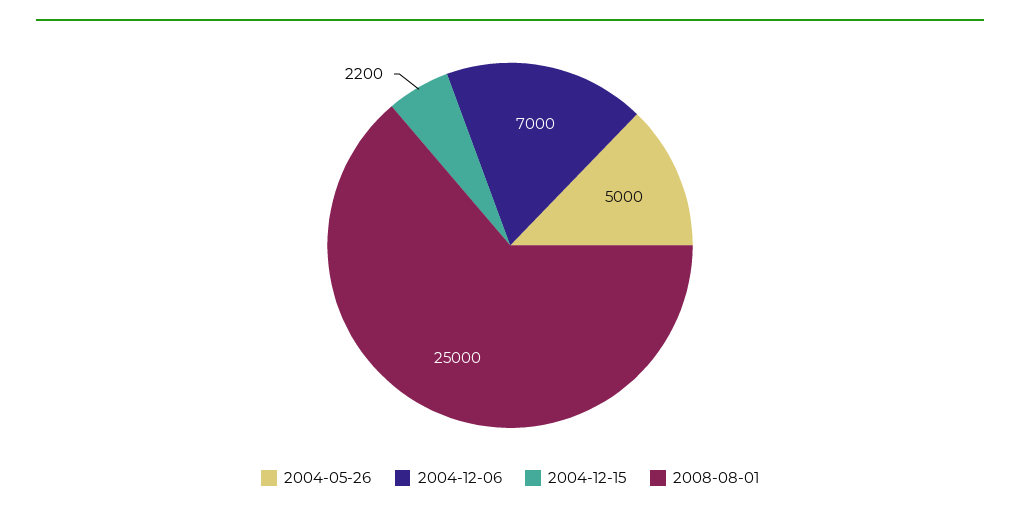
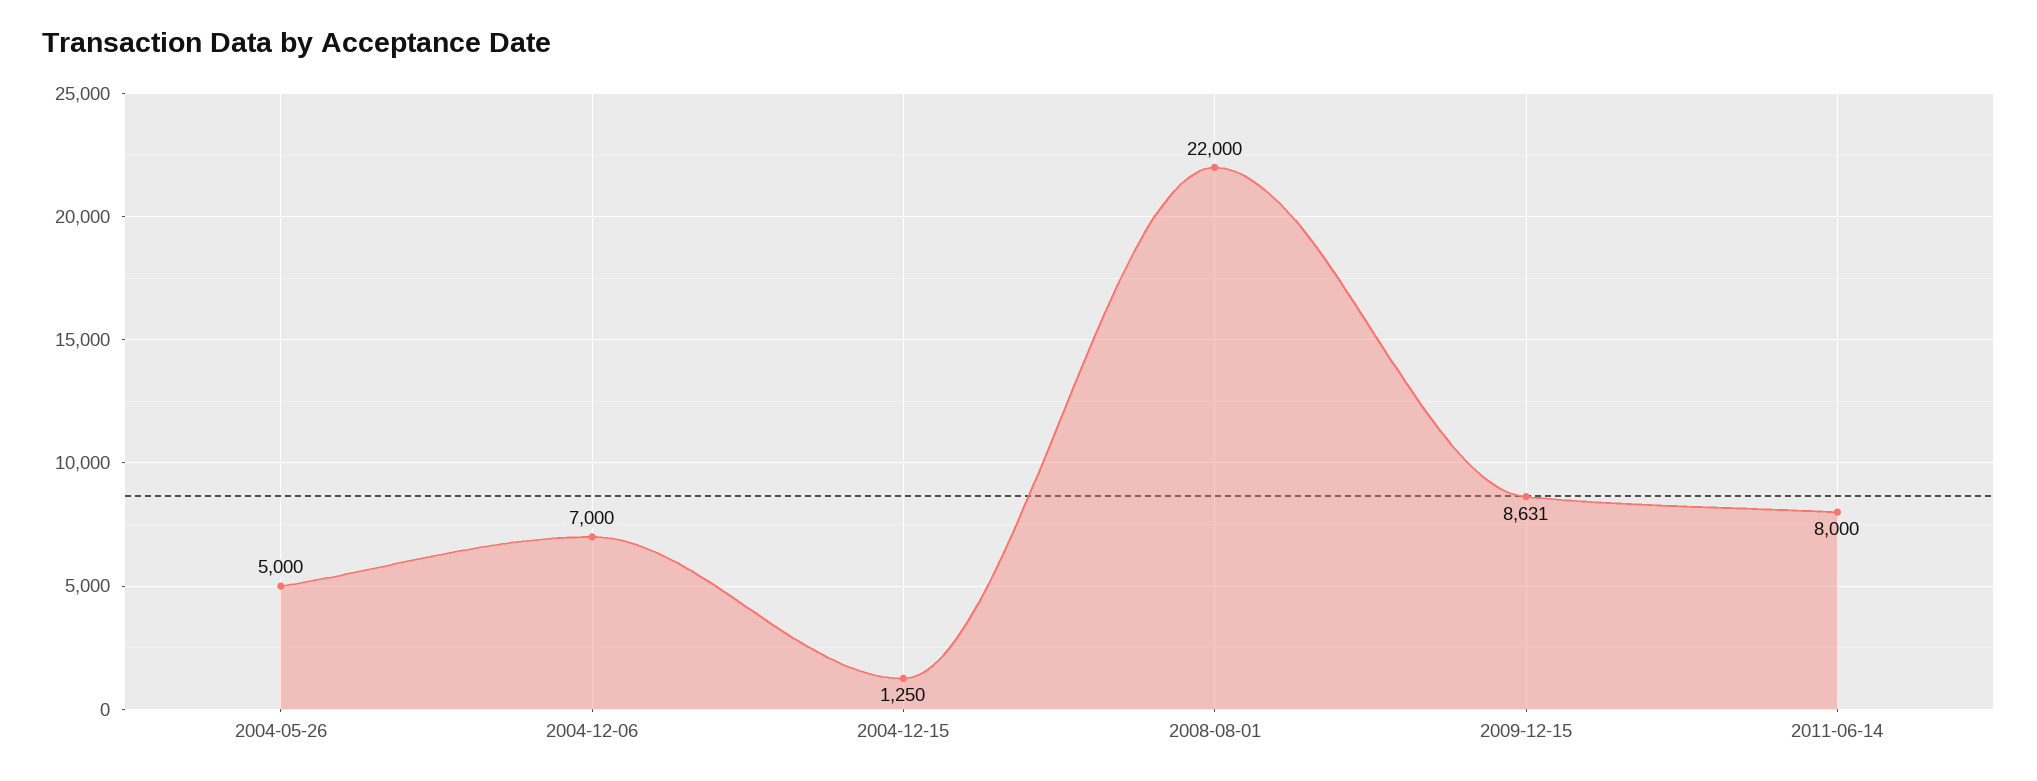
2004-12-15: 2200 -> 1250
2008-08-01: 25000 -> 22000
2009-12-15: none -> 8631
2011-06-14: none -> 8000

